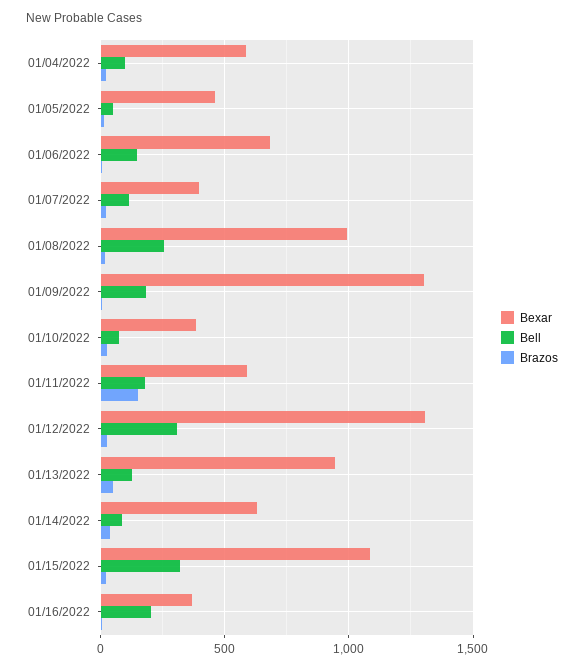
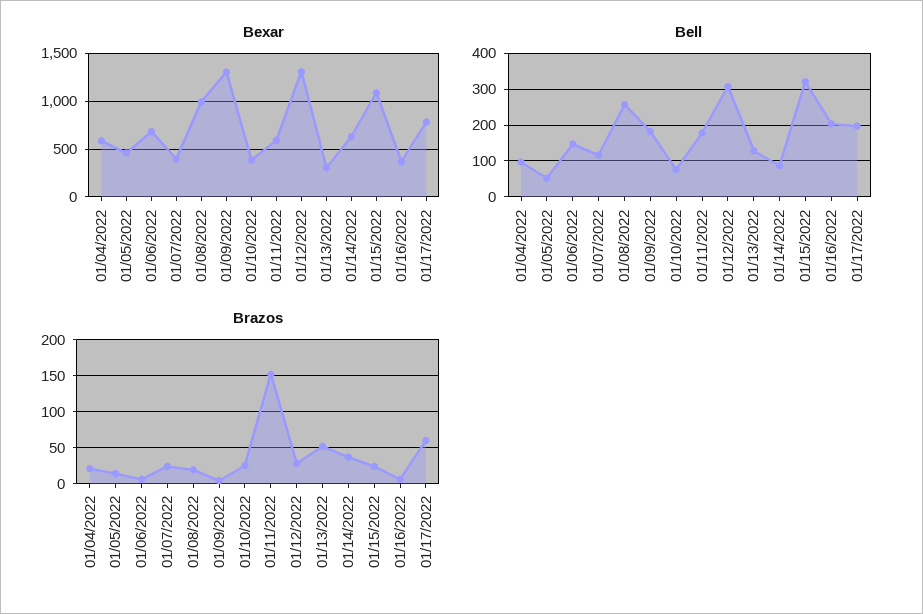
Bexar, 01/13/2022: 950 -> 300
Bexar, 01/17/2022: none -> 800
Bell, 01/17/2022: none -> 200
Brazos, 01/17/2022: none -> 60

